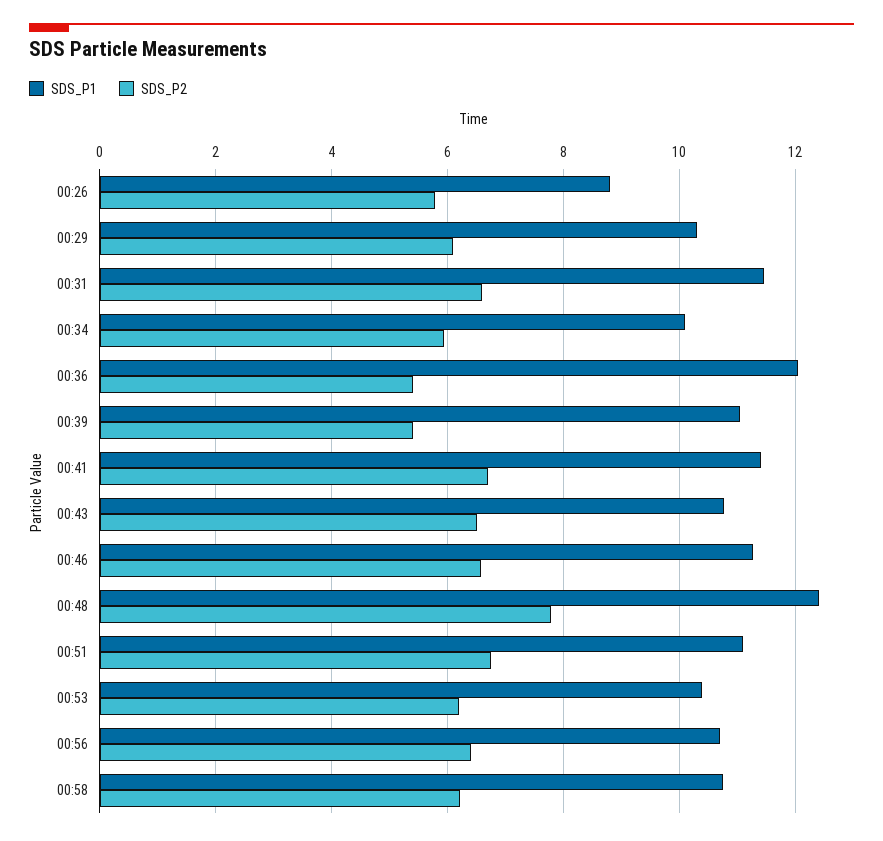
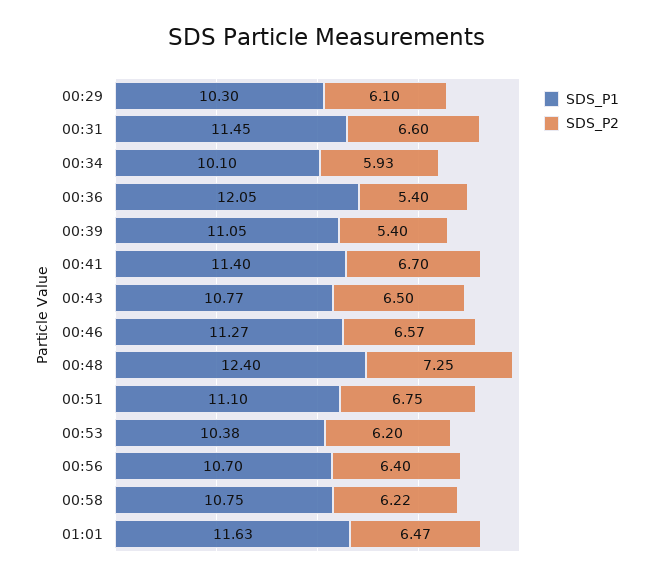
SDS_P1, 00:26: 8.8 -> none
SDS_P2, 00:26: 5.8 -> none
SDS_P2, 00:48: 7.8 -> 7.25
SDS_P1, 01:01: none -> 11.63
SDS_P2, 01:01: none -> 6.47

